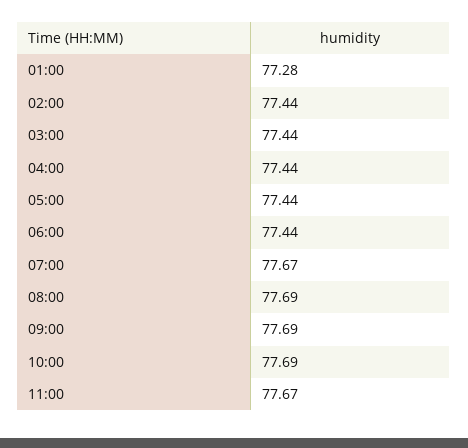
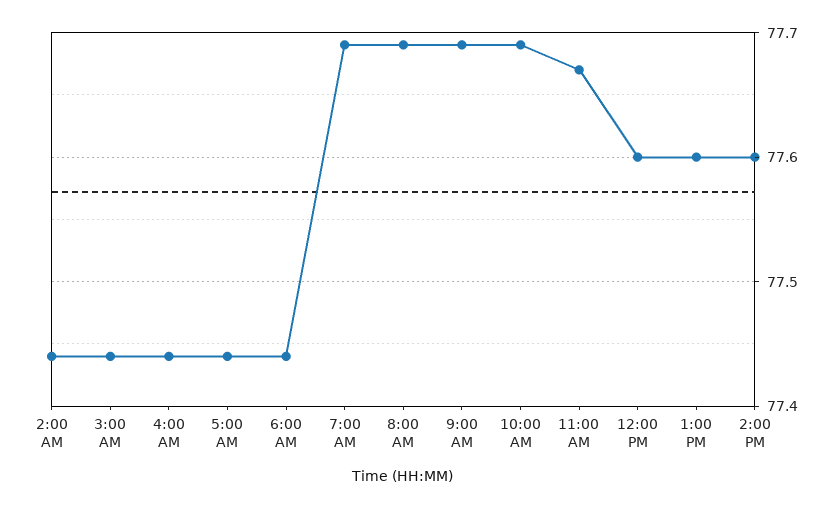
01:00: 77.28 -> none
07:00: 77.67 -> 77.69
12:00 PM: none -> 77.6
1:00 PM: none -> 77.6
2:00 PM: none -> 77.6

